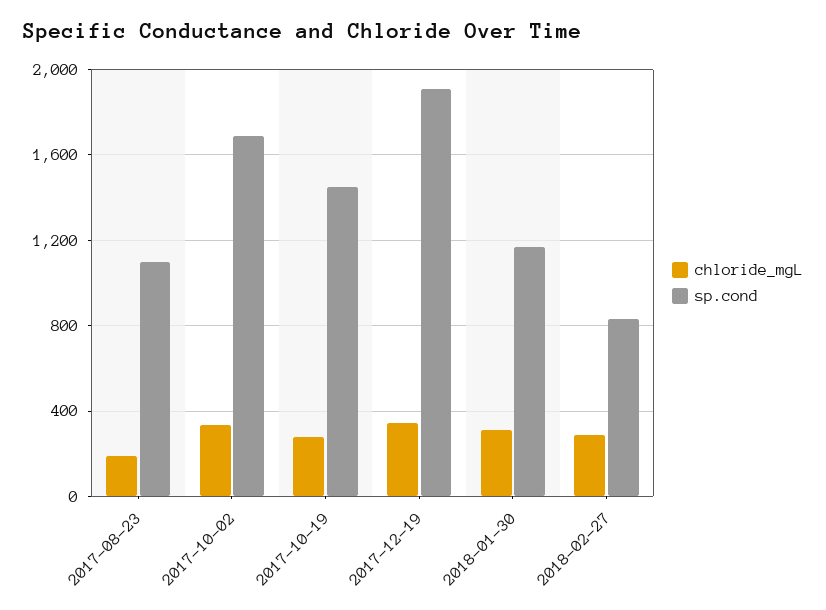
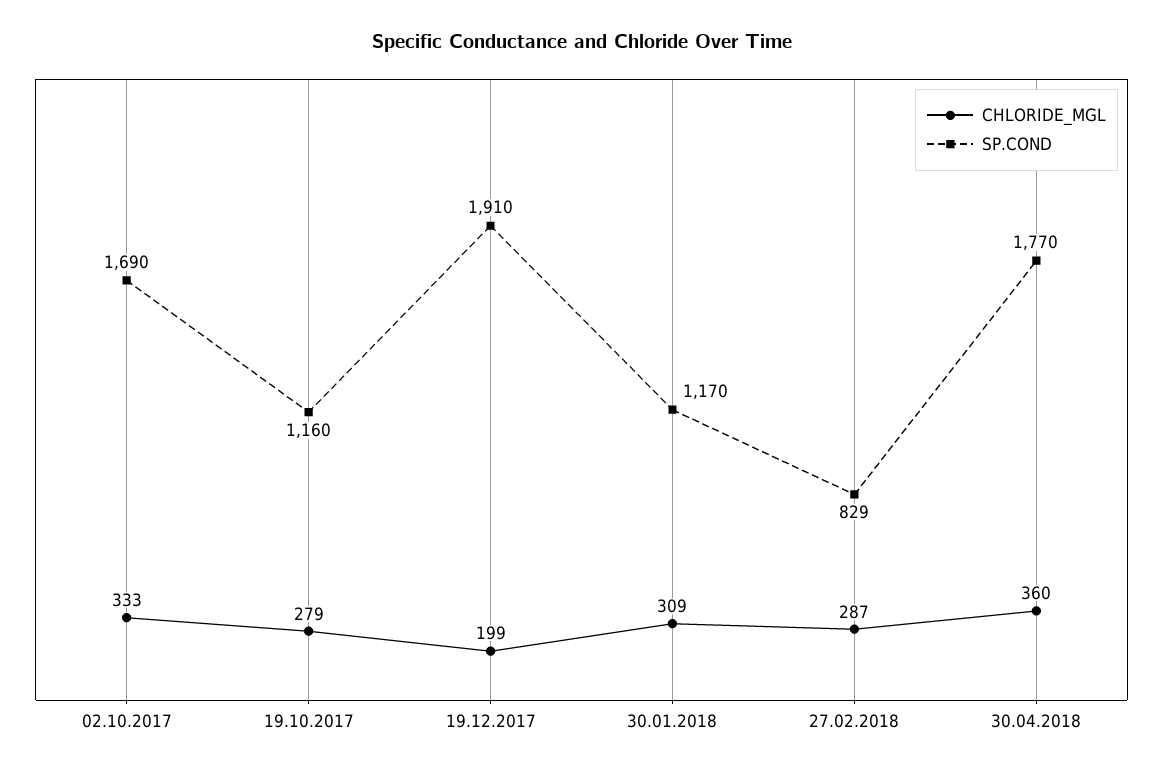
chloride_mgL, 2017-08-23: 200 -> none
sp.cond, 2017-08-23: 1100 -> none
sp.cond, 2017-10-19: 1450 -> 1160
chloride_mgL, 2017-12-19: 350 -> 199
chloride_mgL, 30.04.2018: none -> 360
sp.cond, 30.04.2018: none -> 1770

